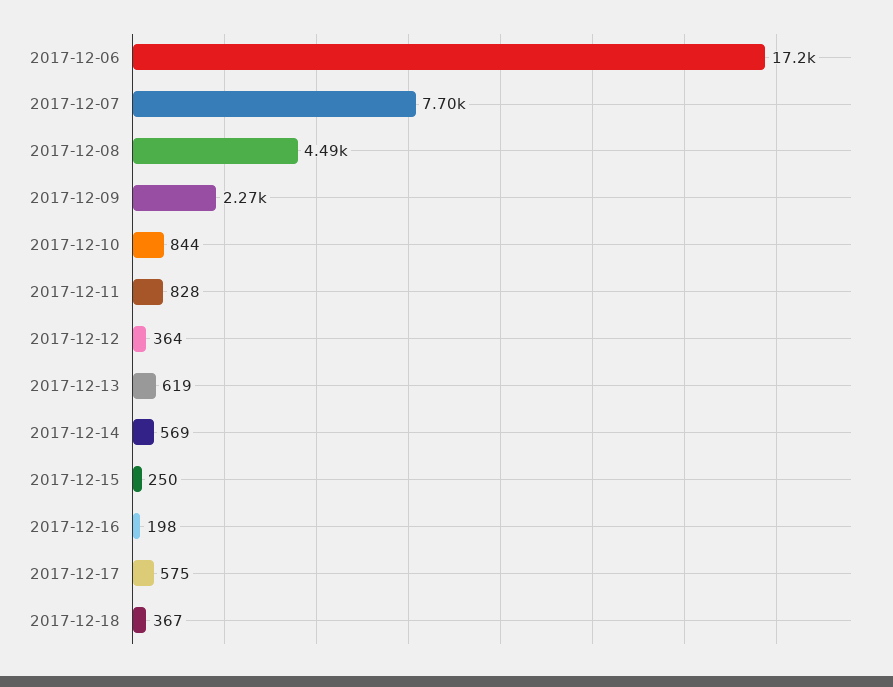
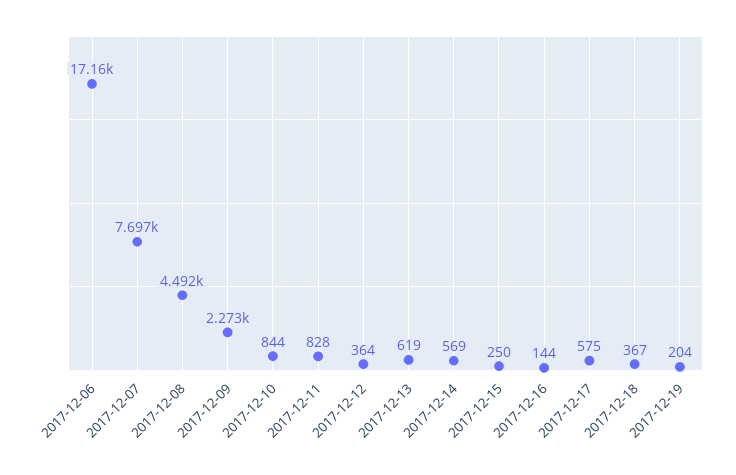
2017-12-16: 198 -> 144
2017-12-19: none -> 204

